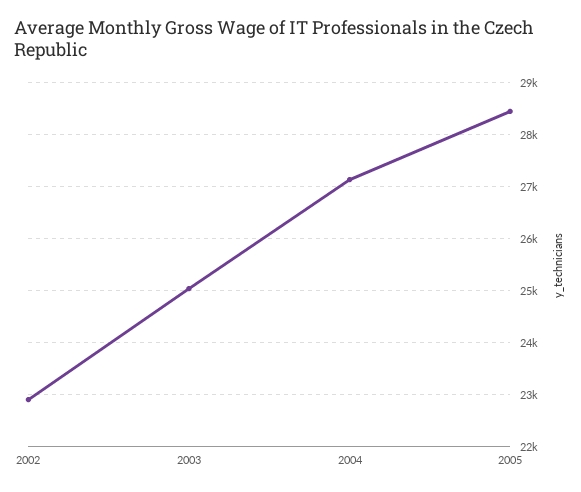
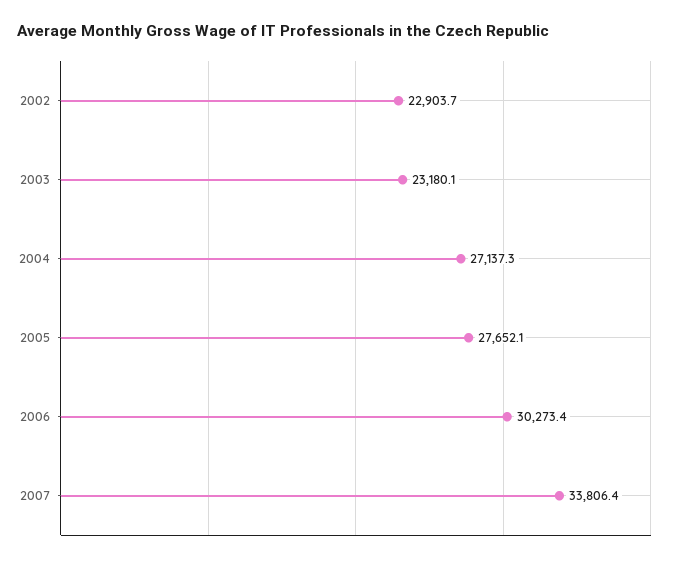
2003: 25000 -> 23180.1
2005: 28400 -> 27652.1
2006: none -> 30273.4
2007: none -> 33806.4

